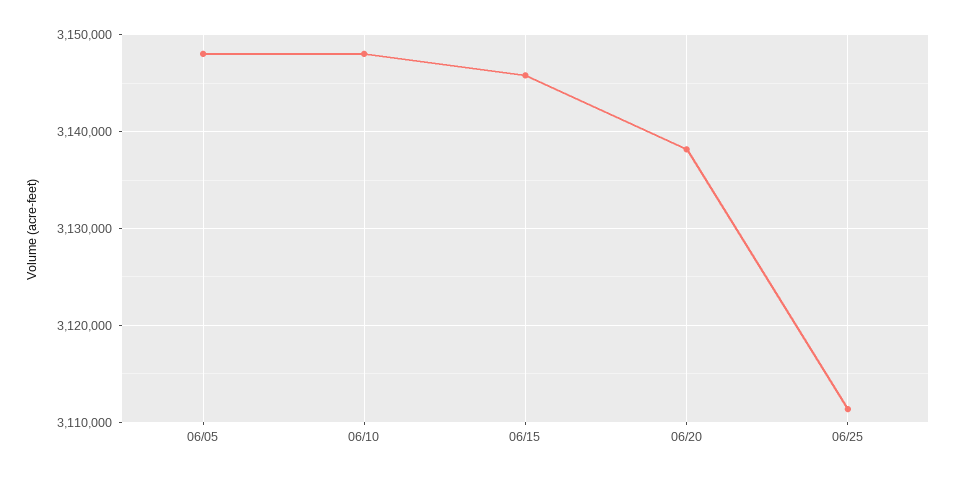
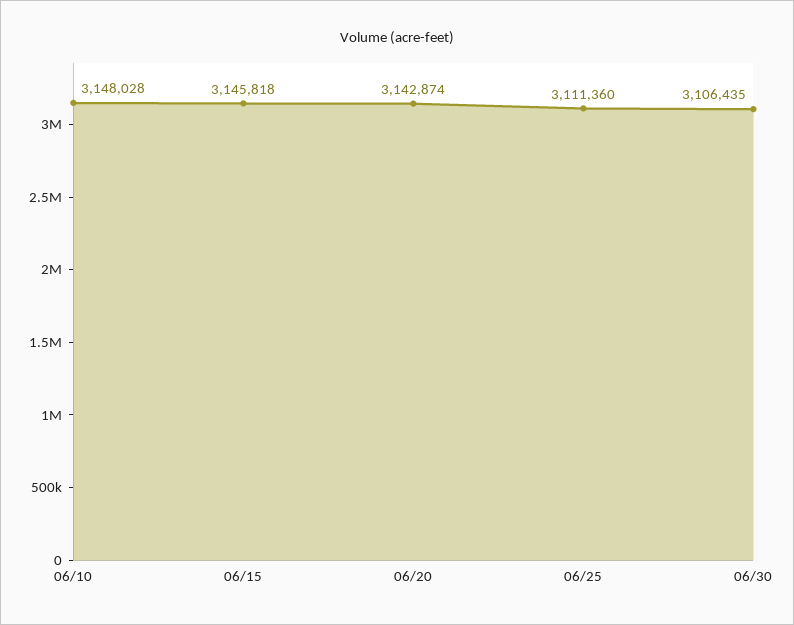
06/05: 3148000 -> none
06/20: 3138000 -> 3142874
06/30: none -> 3106435

